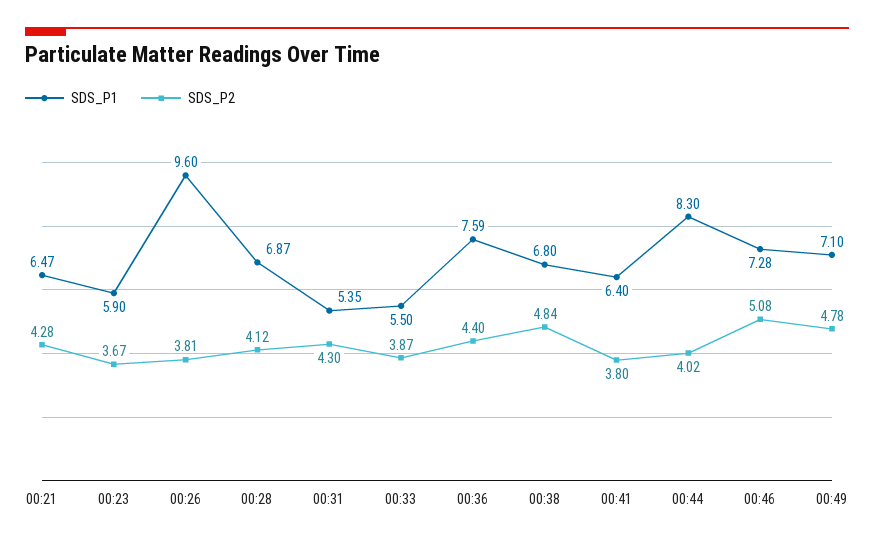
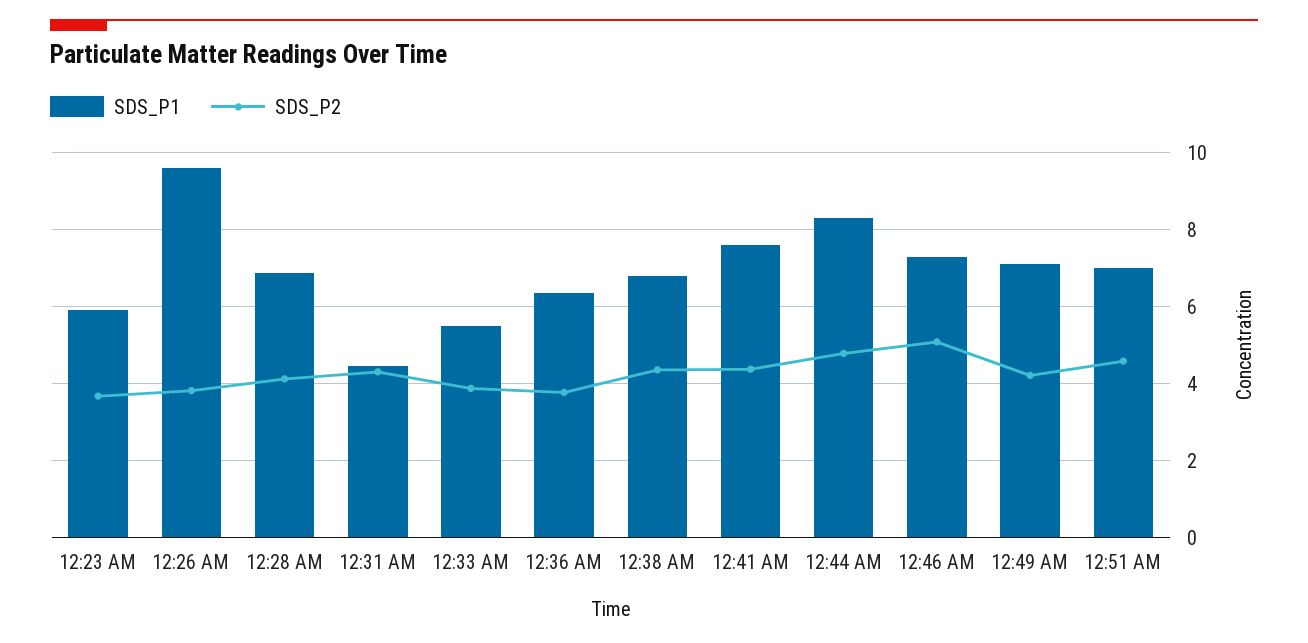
SDS_P1, 00:21: 6.47 -> none
SDS_P2, 00:21: 4.28 -> none
SDS_P1, 00:31: 5.35 -> 4.4
SDS_P1, 00:36: 7.59 -> 6.4
SDS_P2, 00:36: 4.4 -> 3.8
SDS_P2, 00:38: 4.84 -> 4.4
SDS_P1, 00:41: 6.4 -> 7.6
SDS_P2, 00:41: 3.8 -> 4.4
SDS_P2, 00:44: 4.02 -> 4.8
SDS_P2, 00:49: 4.78 -> 4.2
SDS_P1, 12:51 AM: none -> 7
SDS_P2, 12:51 AM: none -> 4.6

